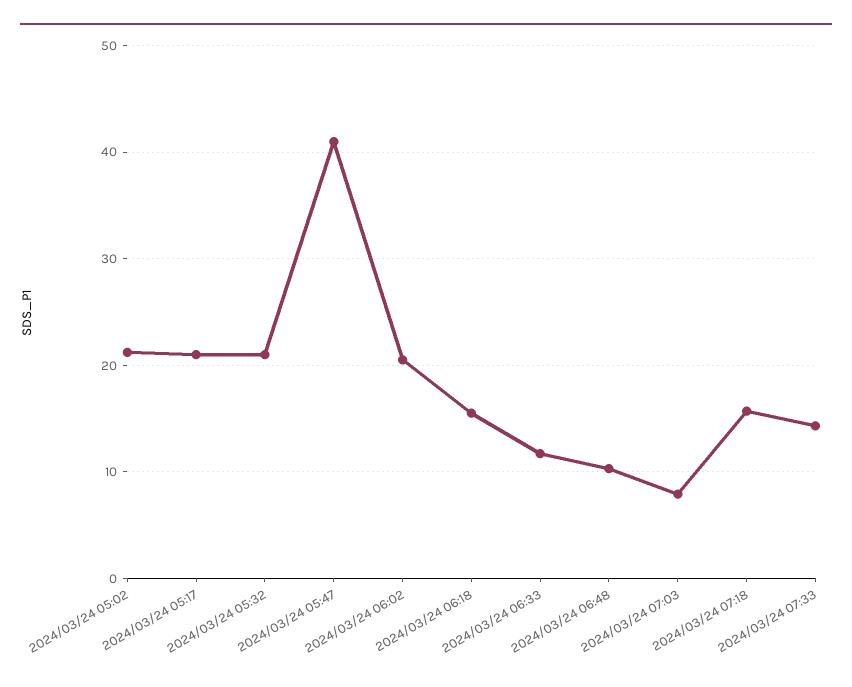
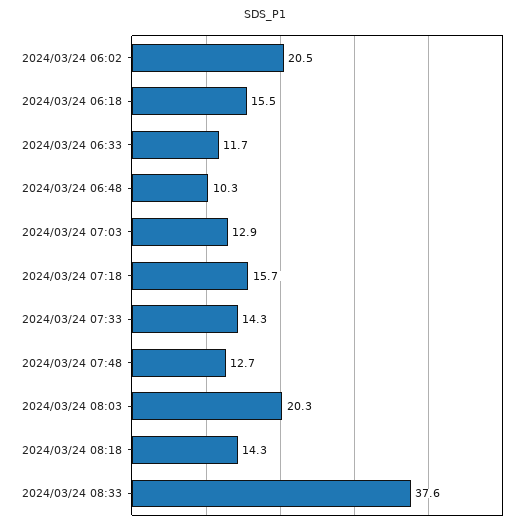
2024/03/24 05:02: 21 -> none
2024/03/24 05:17: 21 -> none
2024/03/24 05:32: 21 -> none
2024/03/24 05:47: 41 -> none
2024/03/24 07:03: 8 -> 12.9
2024/03/24 07:48: none -> 12.7
2024/03/24 08:03: none -> 20.3
2024/03/24 08:18: none -> 14.3
2024/03/24 08:33: none -> 37.6

